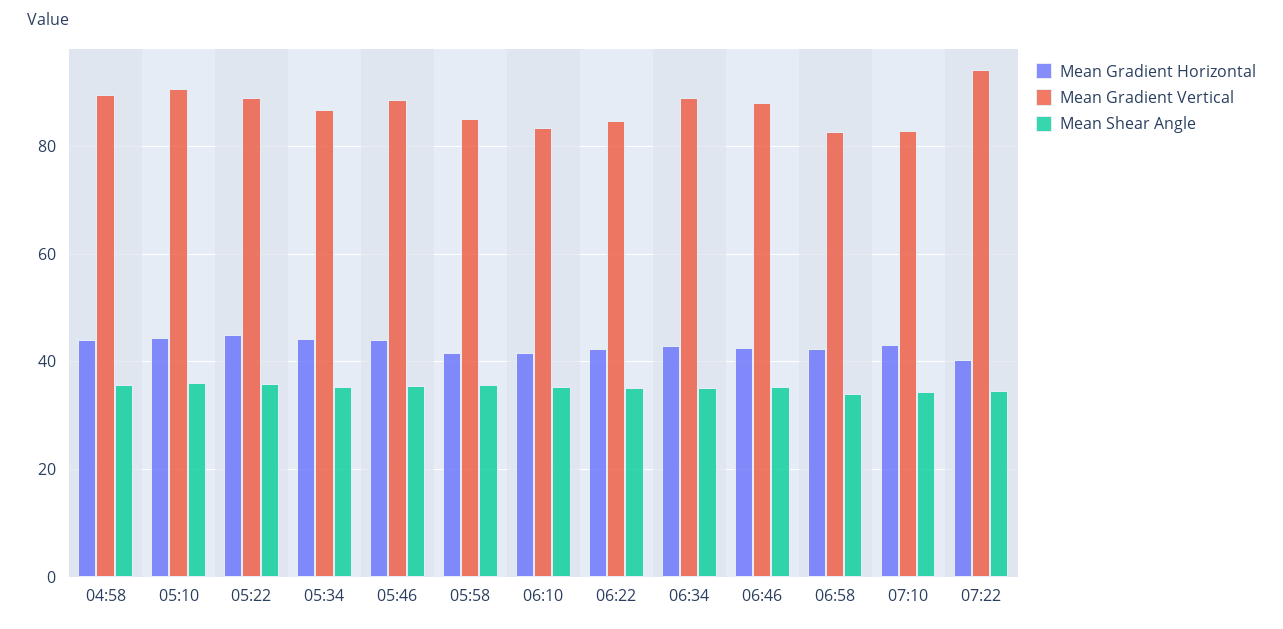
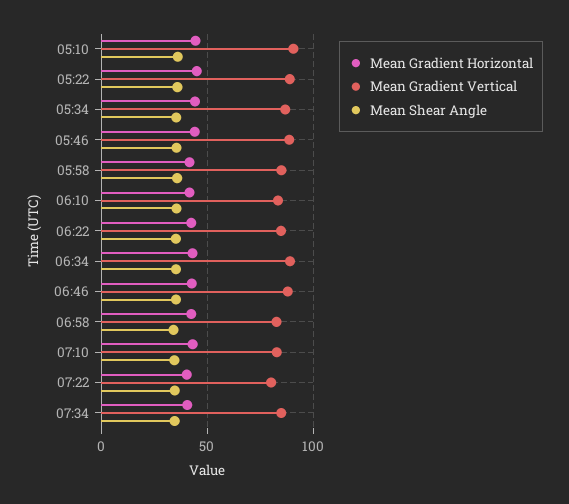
Mean Gradient Horizontal, 04:58: 44 -> none
Mean Gradient Vertical, 04:58: 90 -> none
Mean Shear Angle, 04:58: 36 -> none
Mean Gradient Vertical, 07:22: 94 -> 80
Mean Gradient Horizontal, 07:34: none -> 40
Mean Gradient Vertical, 07:34: none -> 85
Mean Shear Angle, 07:34: none -> 35

